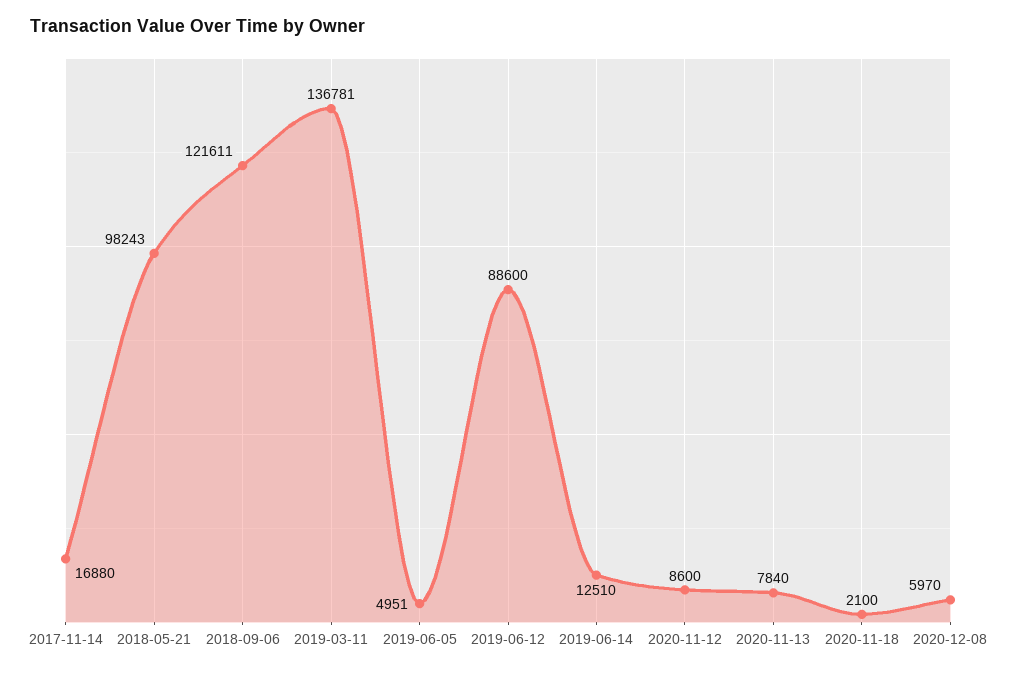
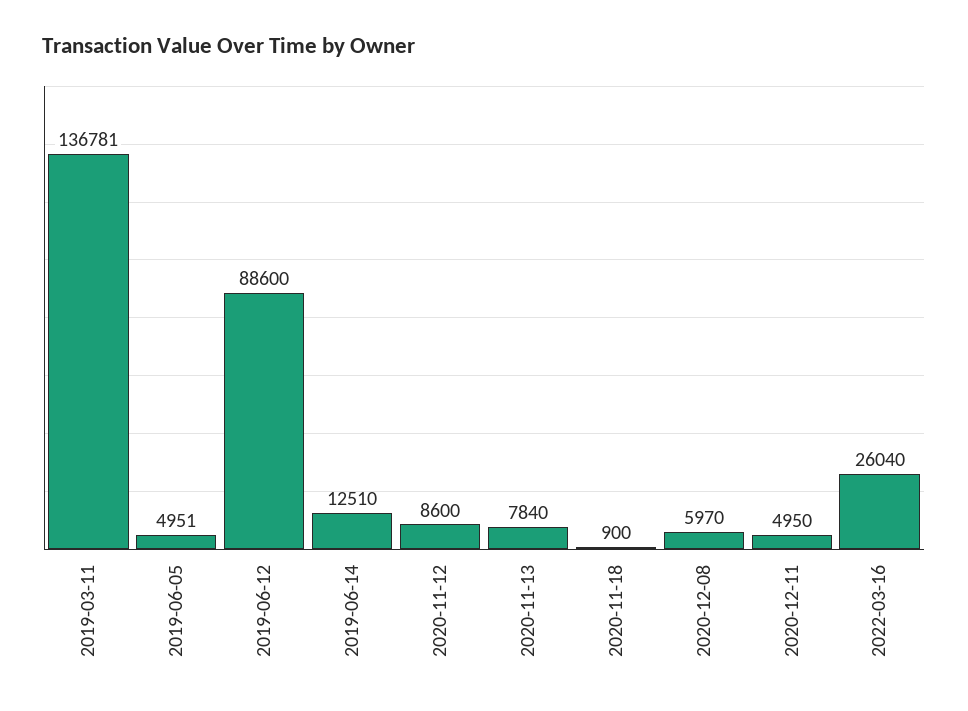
2017-11-14: 16880 -> none
2018-05-21: 98243 -> none
2018-09-06: 121611 -> none
2020-11-18: 2100 -> 900
2020-12-11: none -> 4950
2022-03-16: none -> 26040

